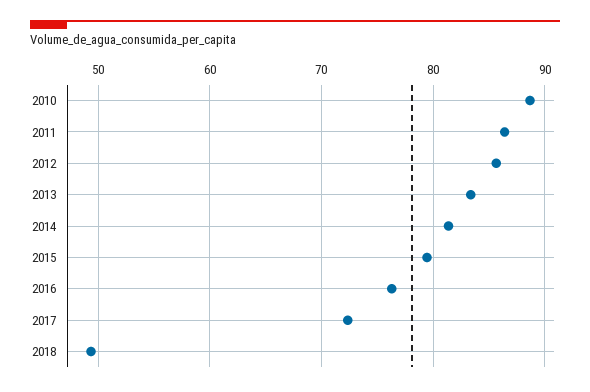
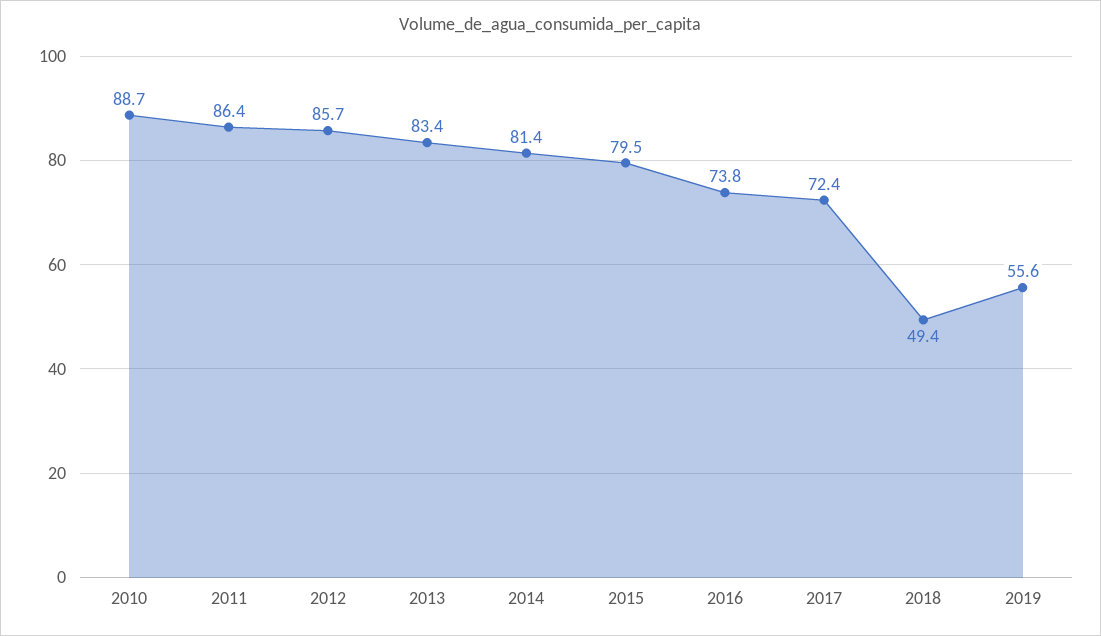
2016: 76 -> 73.8
2019: none -> 55.6

